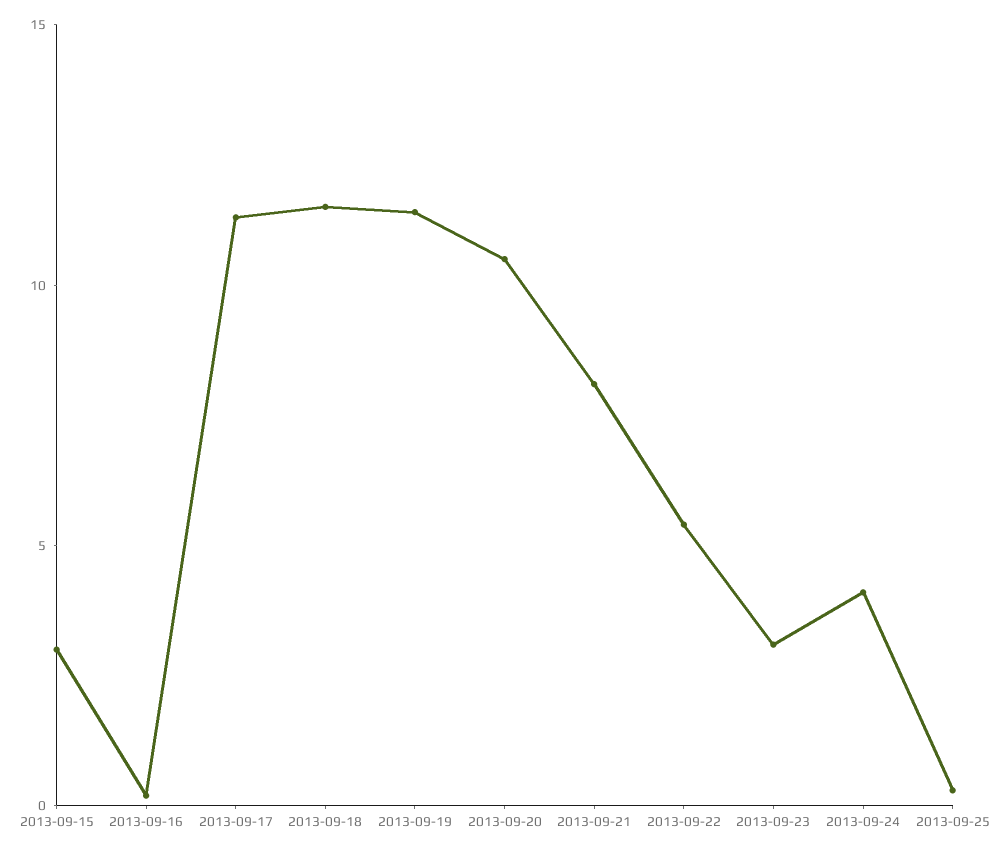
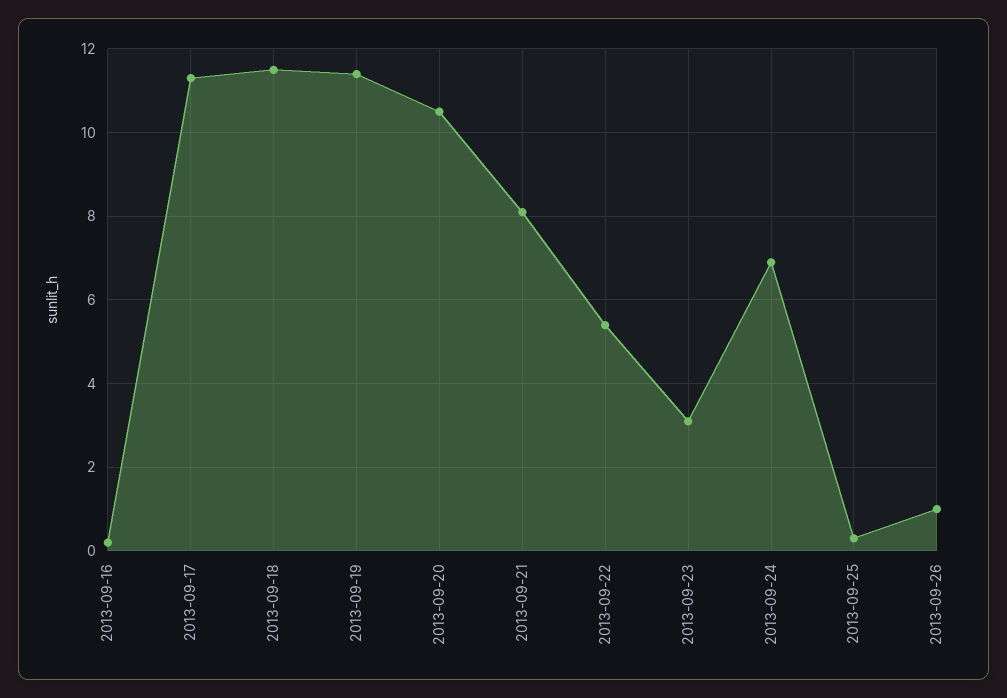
2013-09-15: 3 -> none
2013-09-24: 4 -> 7
2013-09-26: none -> 1

